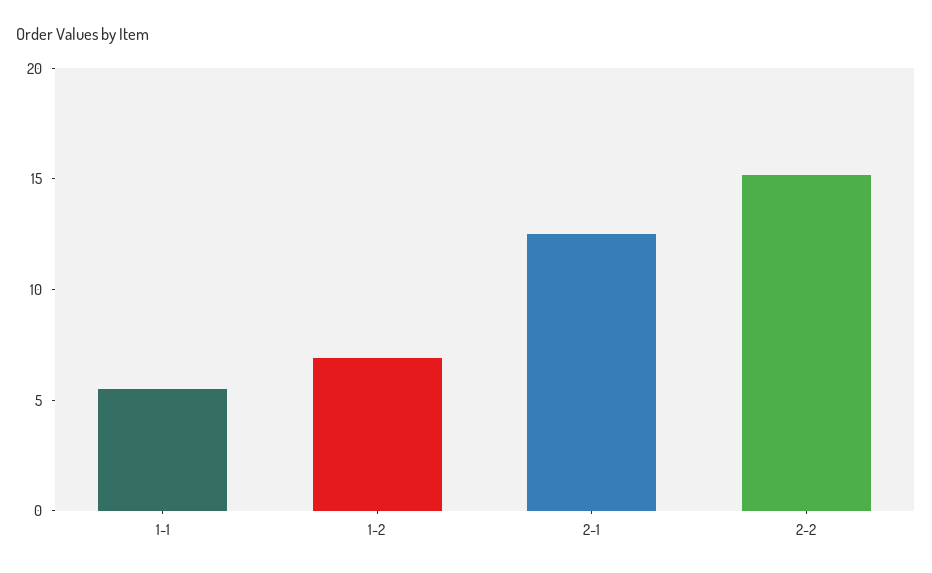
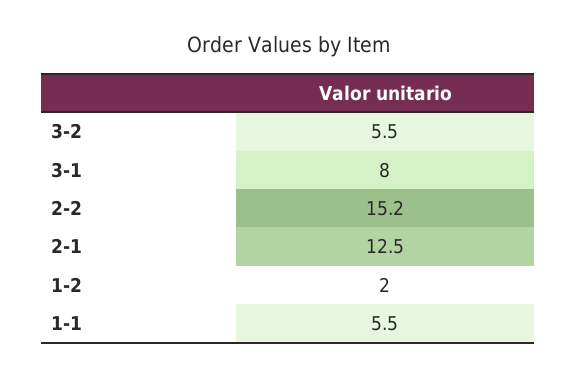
1-2: 7 -> 2
3-2: none -> 5.5
3-1: none -> 8

